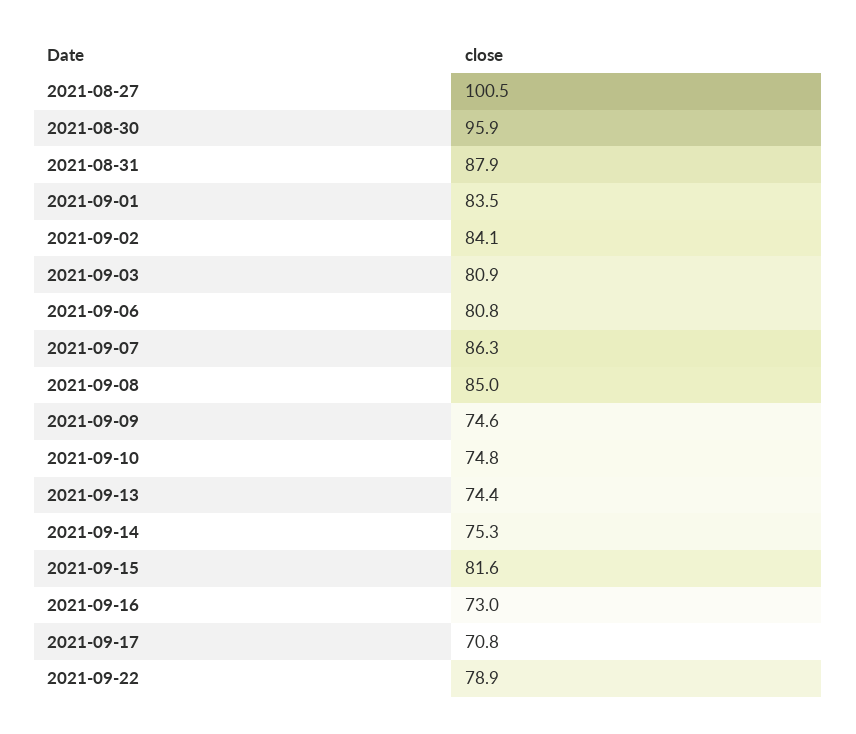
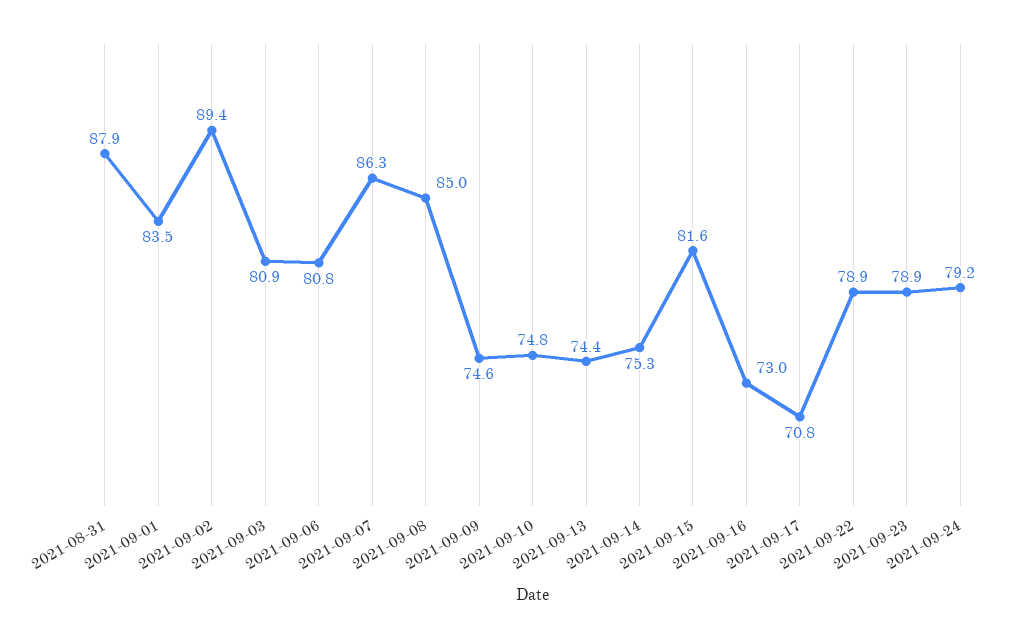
2021-08-27: 100.5 -> none
2021-08-30: 95.9 -> none
2021-09-02: 84.1 -> 89.4
2021-09-23: none -> 78.9
2021-09-24: none -> 79.2

